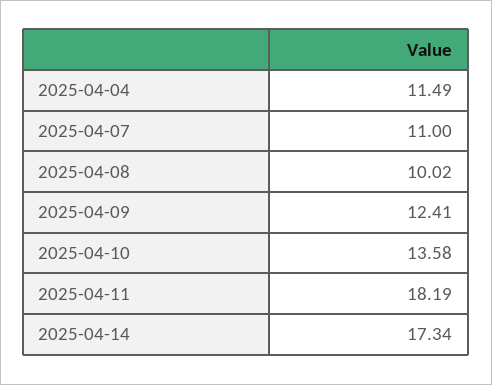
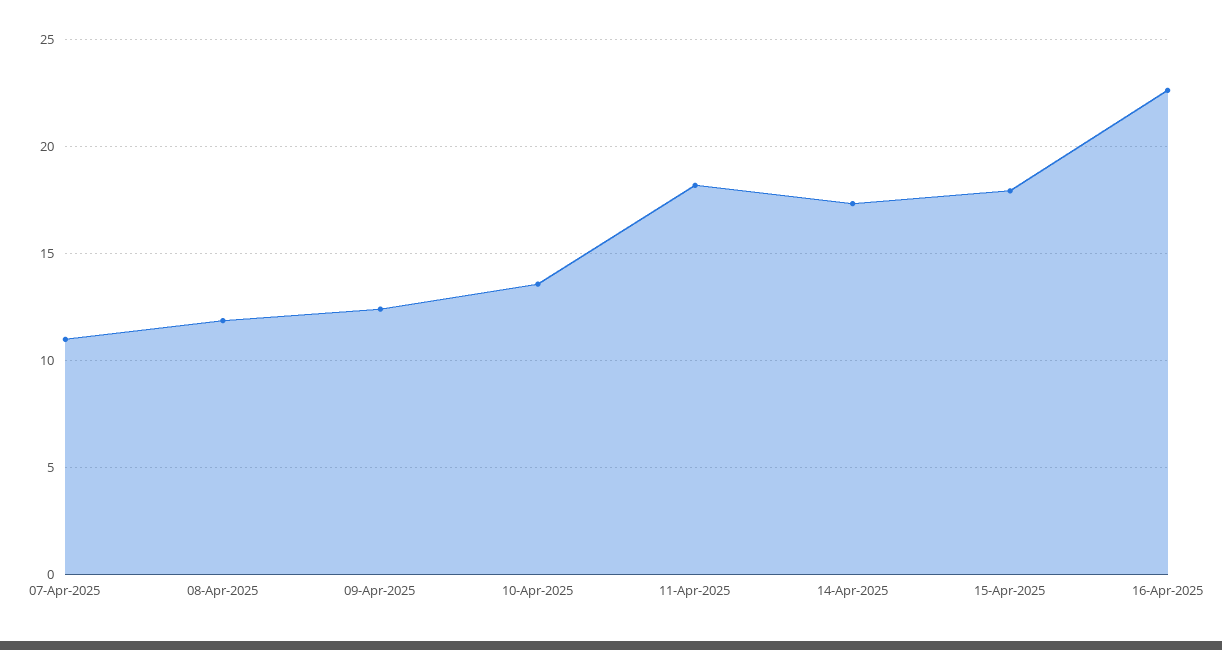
2025-04-04: 11.49 -> none
2025-04-08: 10.02 -> 12
15-Apr-2025: none -> 18
16-Apr-2025: none -> 22.5

